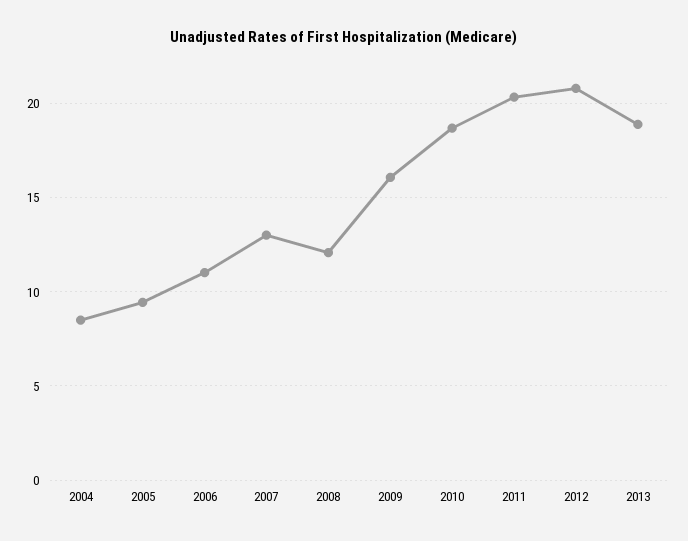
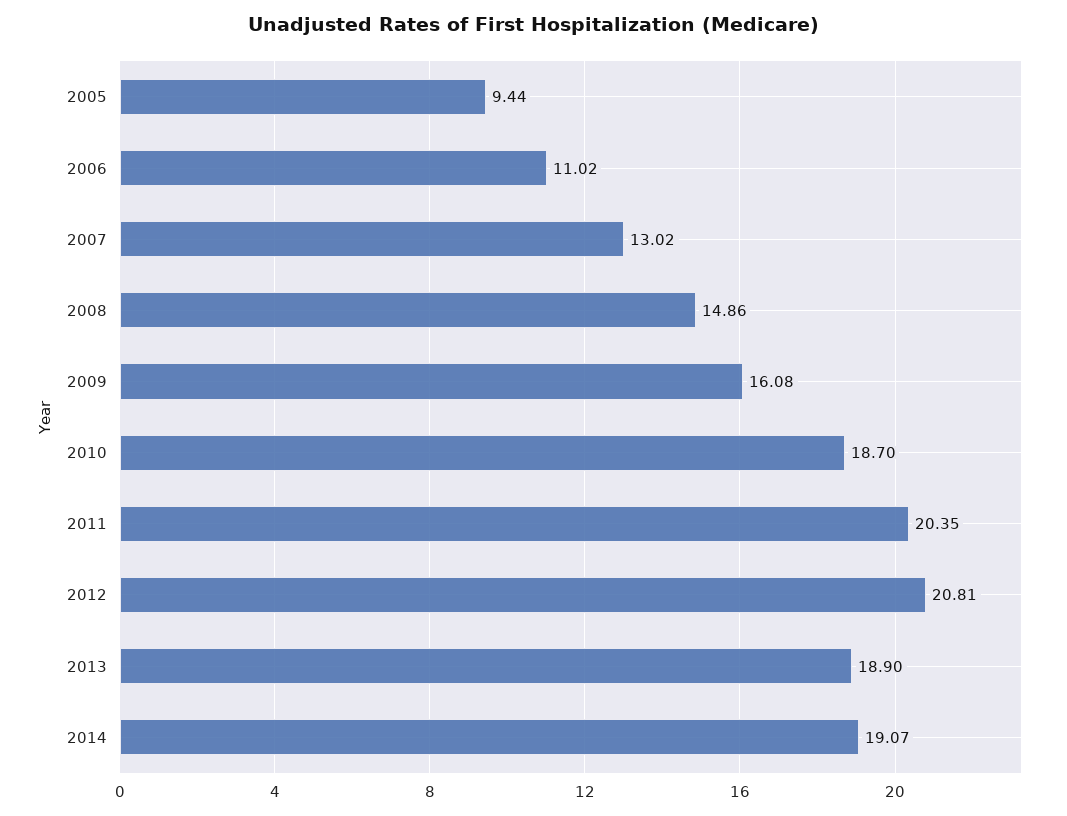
2004: 8.5 -> none
2008: 12 -> 14.86
2014: none -> 19.07

